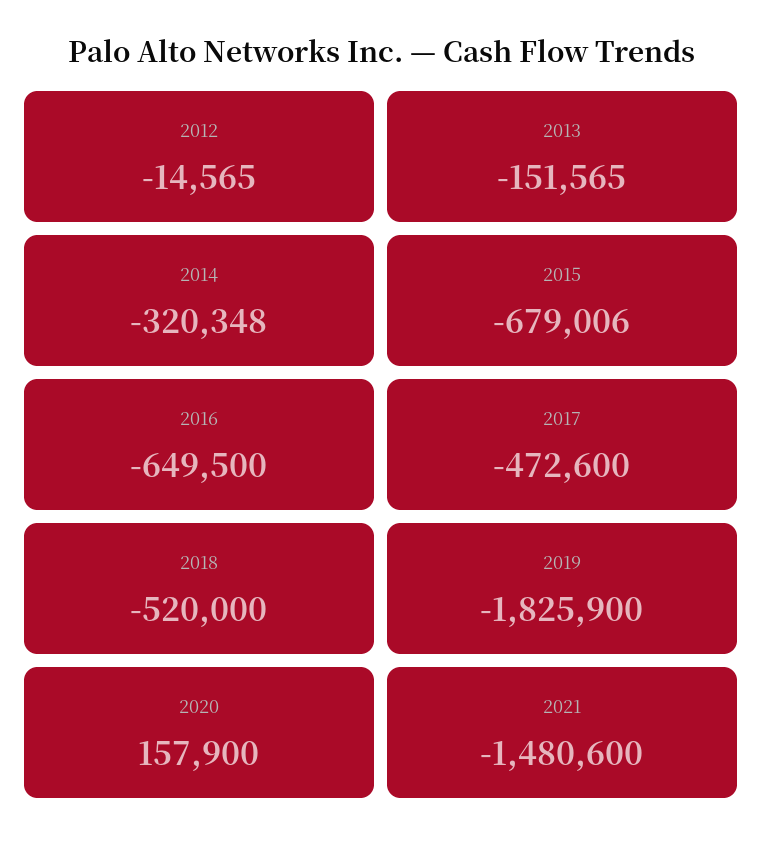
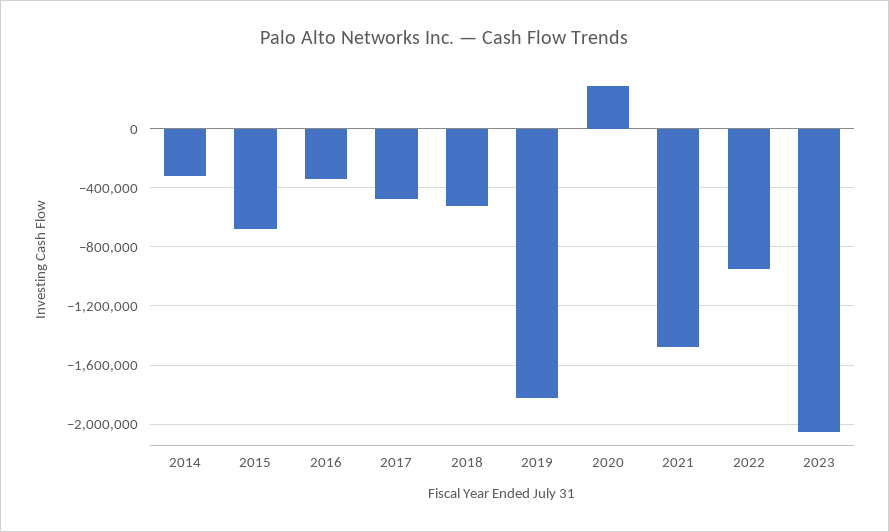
2012: -14565 -> none
2013: -151565 -> none
2016: -649500 -> -350000
2020: 157900 -> 300000
2022: none -> -950000
2023: none -> -2050000

